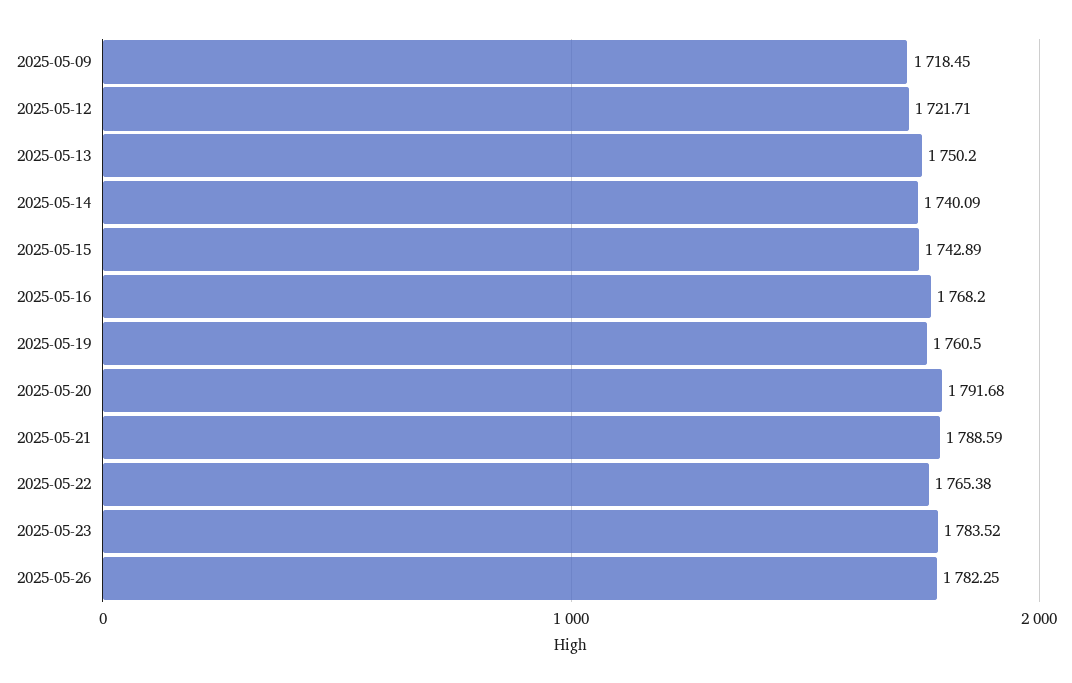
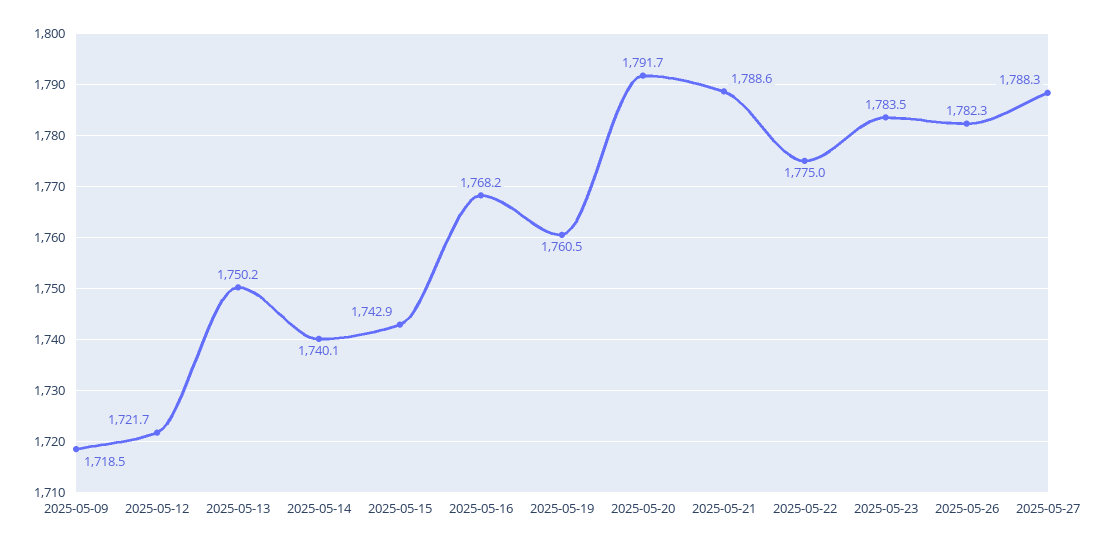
2025-05-22: 1765.38 -> 1775
2025-05-27: none -> 1788.3

